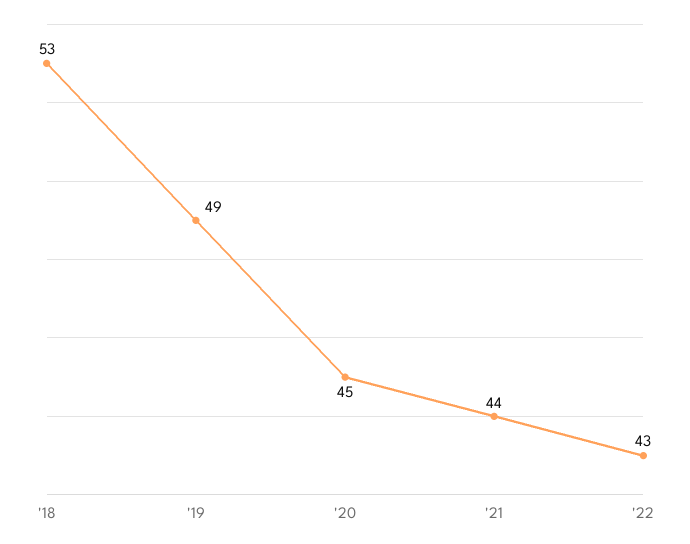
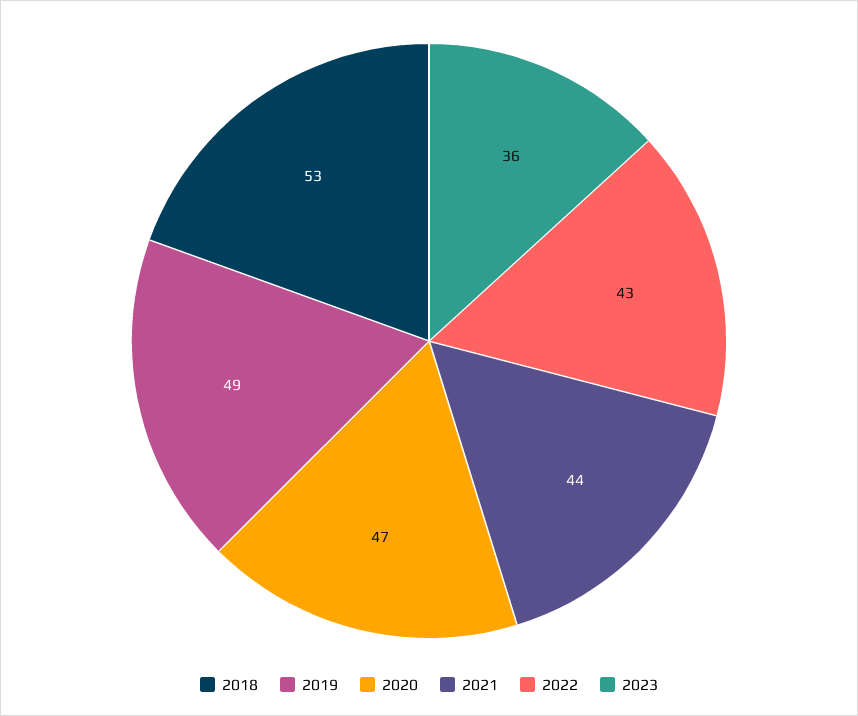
'20: 45 -> 47
2023: none -> 36

